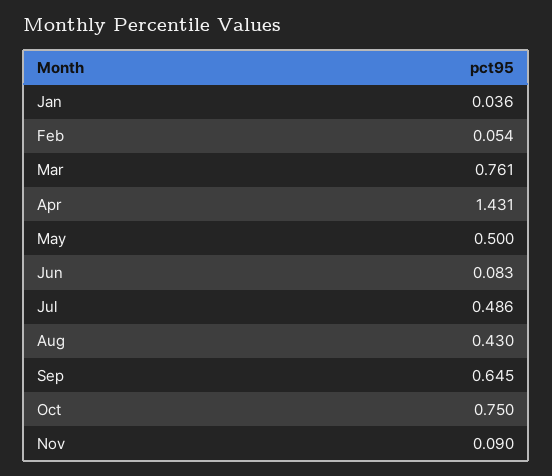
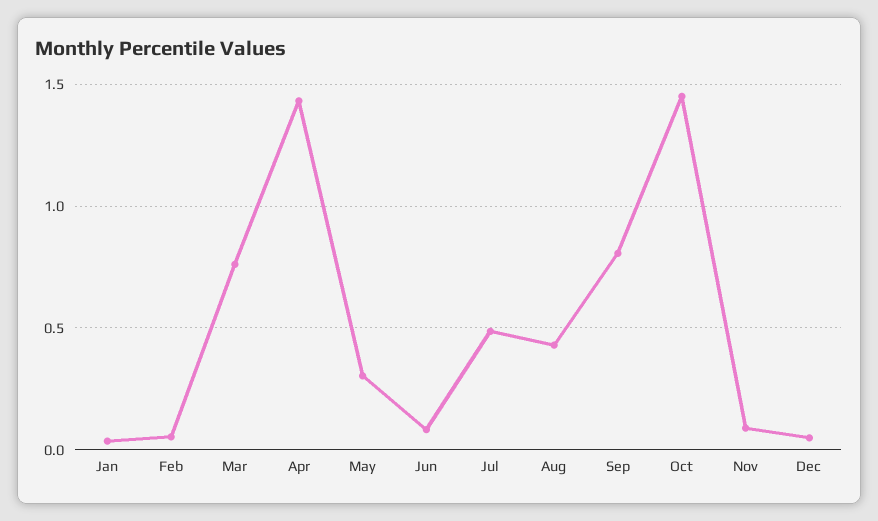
May: 0.5 -> 0.3
Sep: 0.645 -> 0.8
Oct: 0.75 -> 1.45
Dec: none -> 0.05

